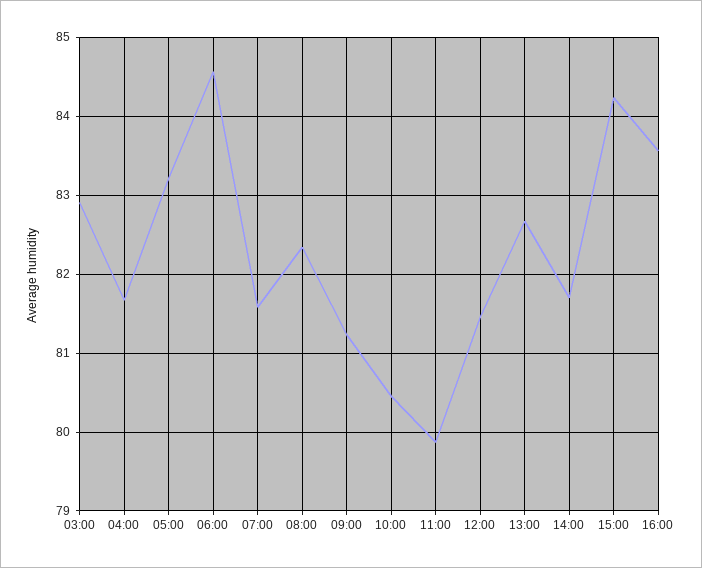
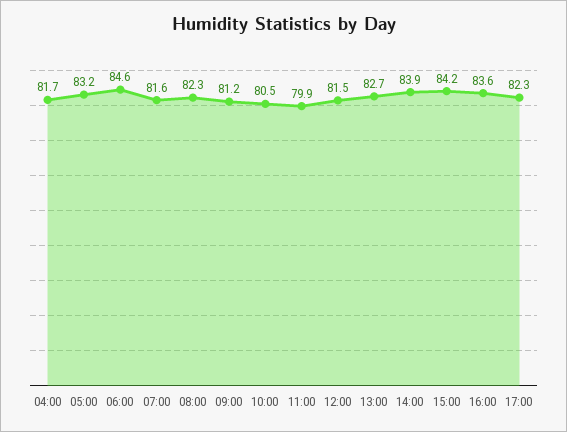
03:00: 82.9 -> none
14:00: 81.7 -> 83.9
17:00: none -> 82.3

